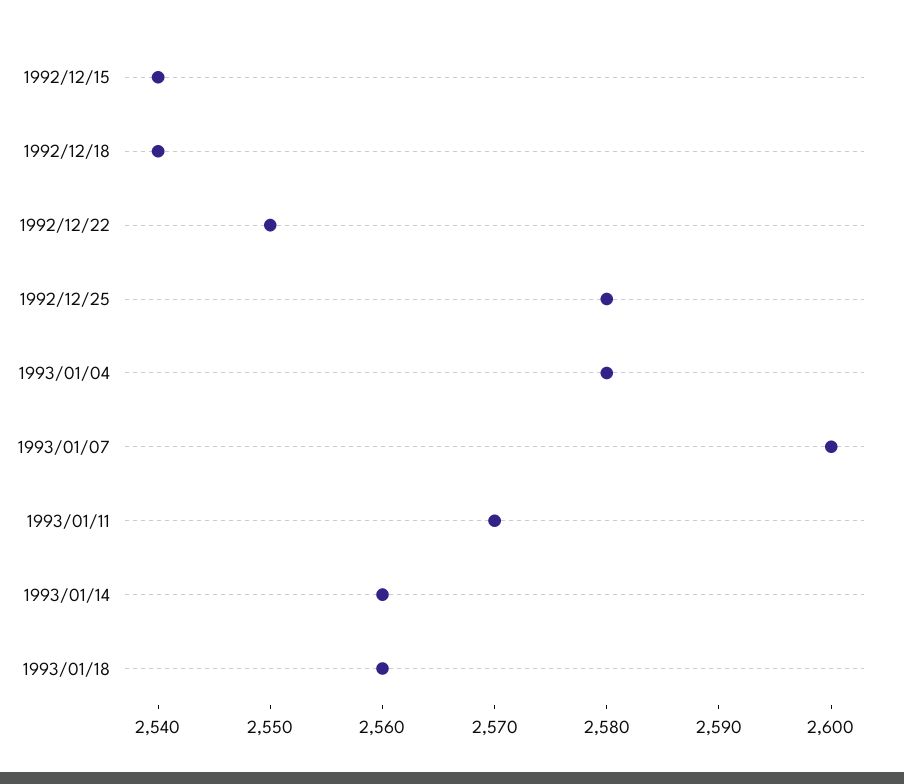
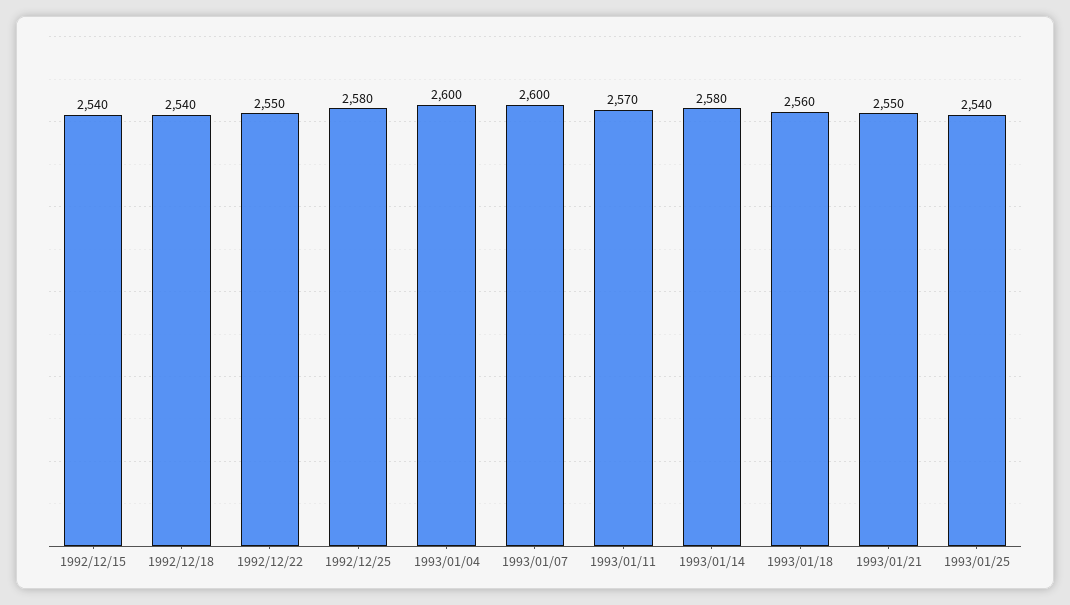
1993/01/04: 2580 -> 2600
1993/01/14: 2560 -> 2580
1993/01/21: none -> 2550
1993/01/25: none -> 2540

